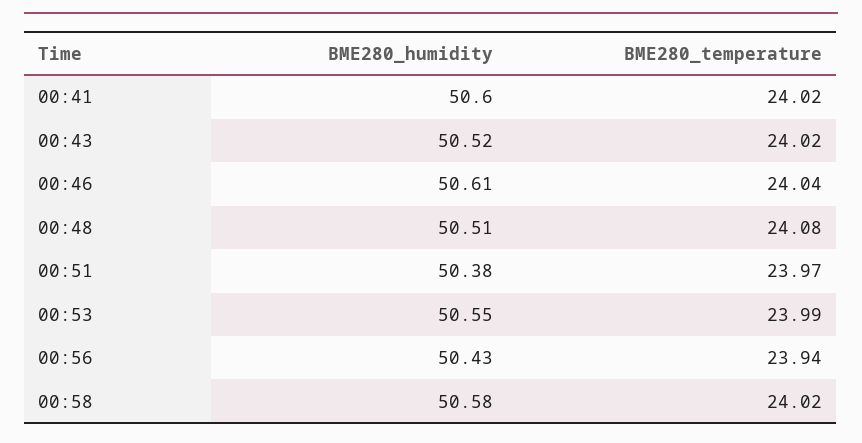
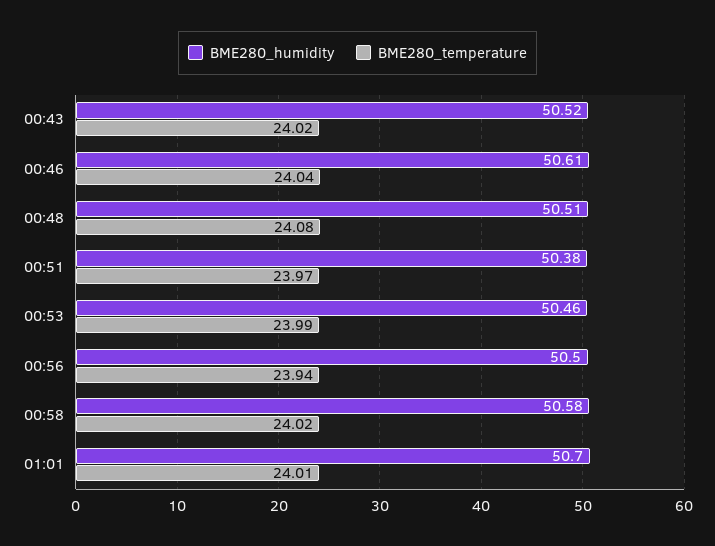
BME280_humidity, 00:41: 50.6 -> none
BME280_temperature, 00:41: 24.02 -> none
BME280_humidity, 00:53: 50.55 -> 50.46
BME280_humidity, 00:56: 50.43 -> 50.5
BME280_humidity, 01:01: none -> 50.7
BME280_temperature, 01:01: none -> 24.01

